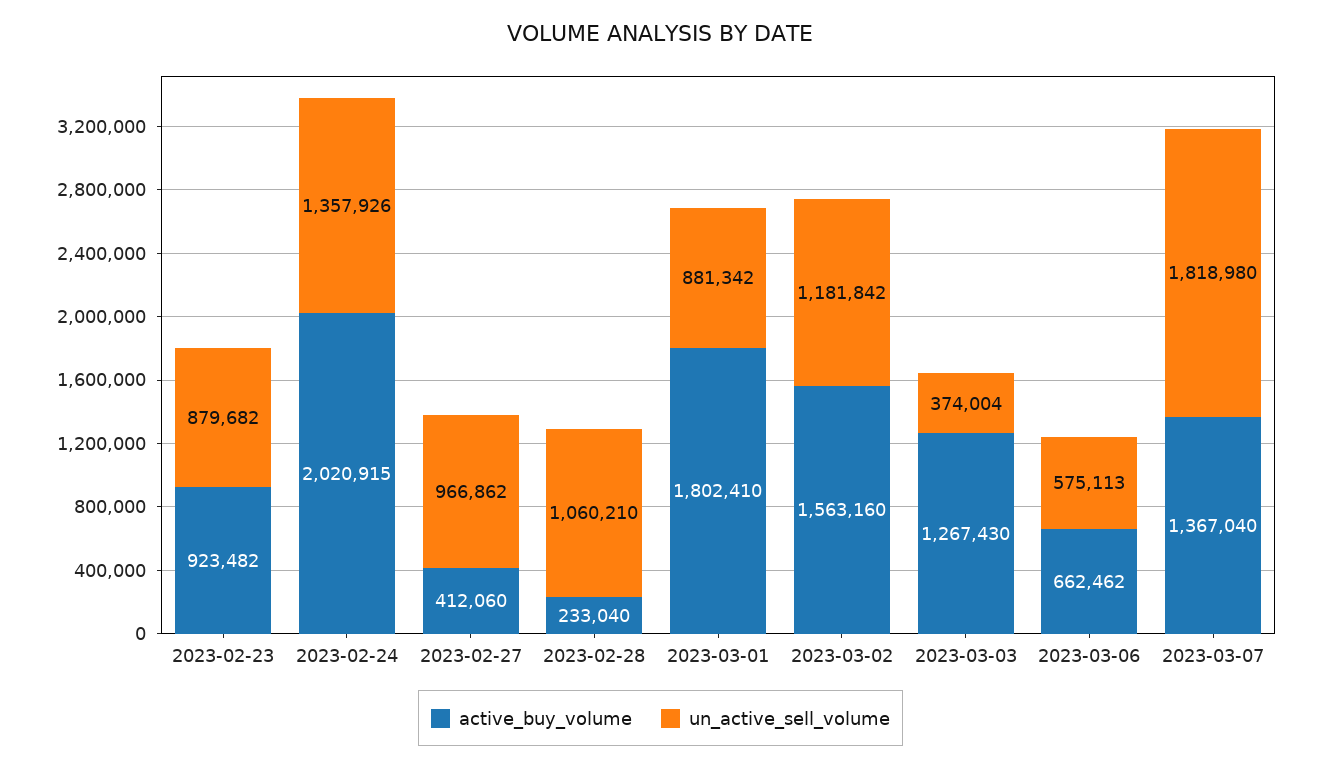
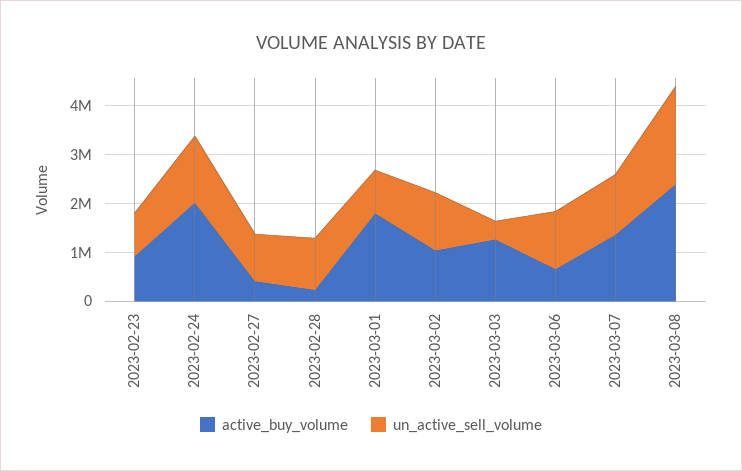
active_buy_volume, 2023-03-02: 1563160 -> 1000000
un_active_sell_volume, 2023-03-06: 575113 -> 1200000
un_active_sell_volume, 2023-03-07: 1818980 -> 1200000
active_buy_volume, 2023-03-08: none -> 2400000
un_active_sell_volume, 2023-03-08: none -> 2000000

